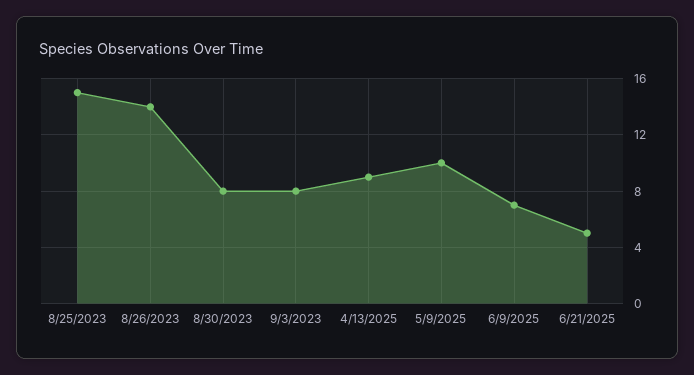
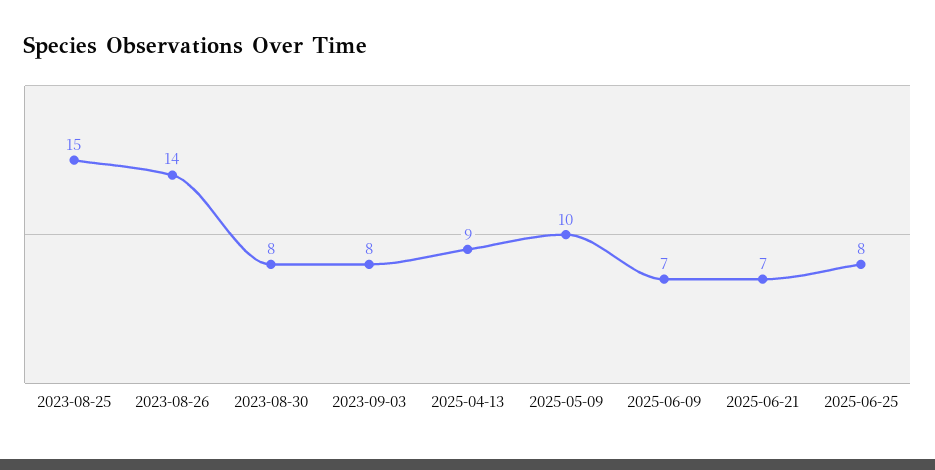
6/21/2025: 5 -> 7
2025-06-25: none -> 8

